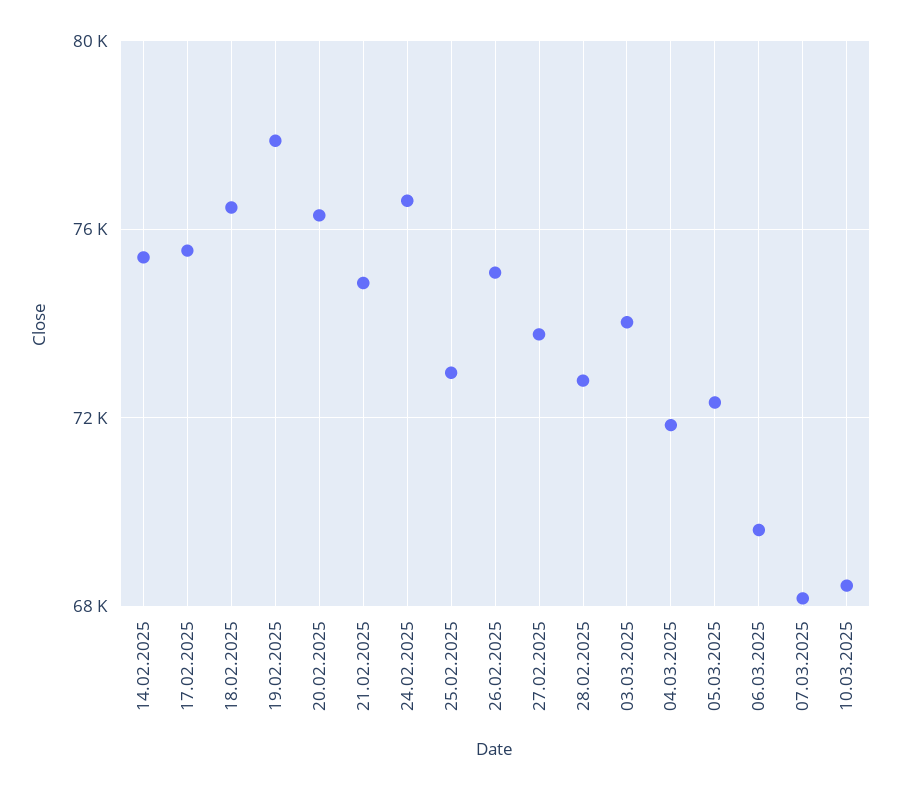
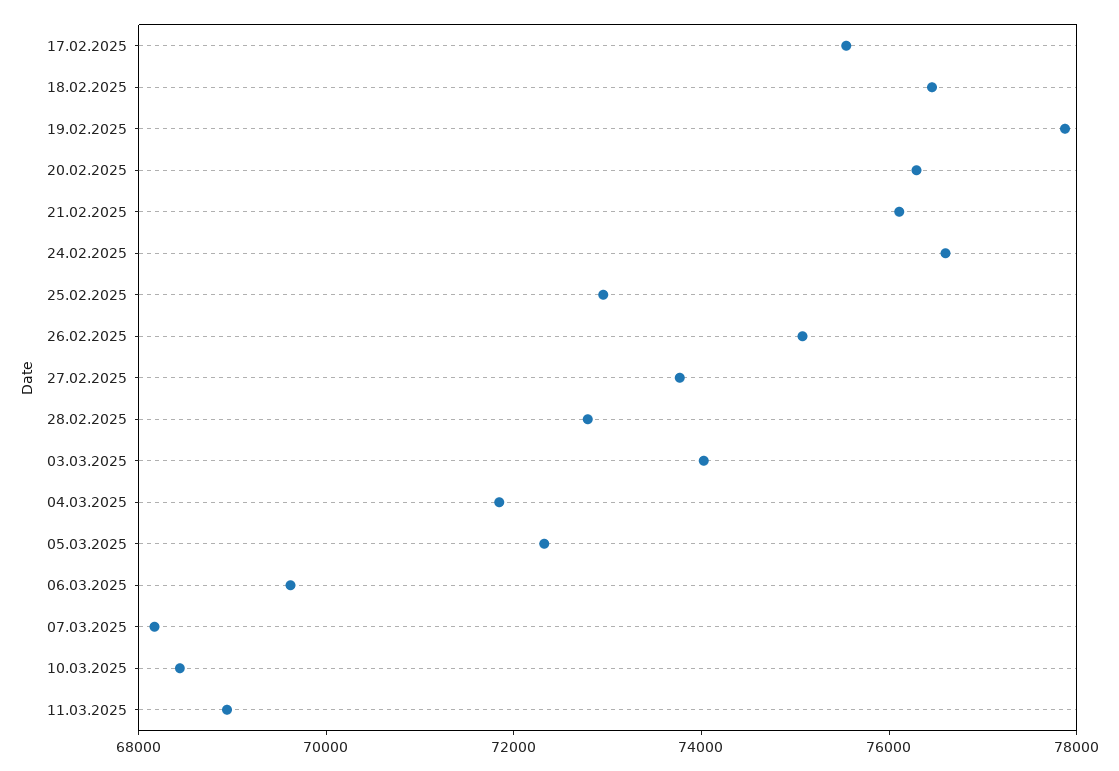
14.02.2025: 75500 -> none
21.02.2025: 75000 -> 76000
11.03.2025: none -> 69000

